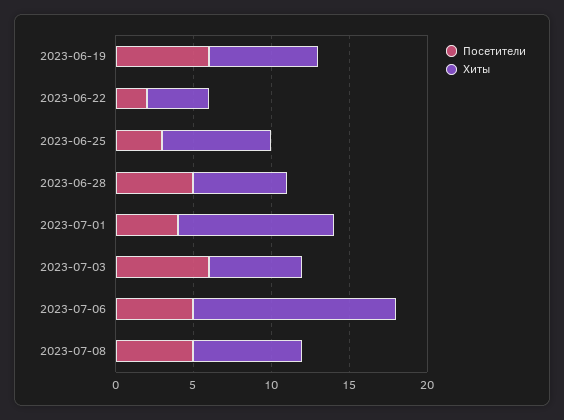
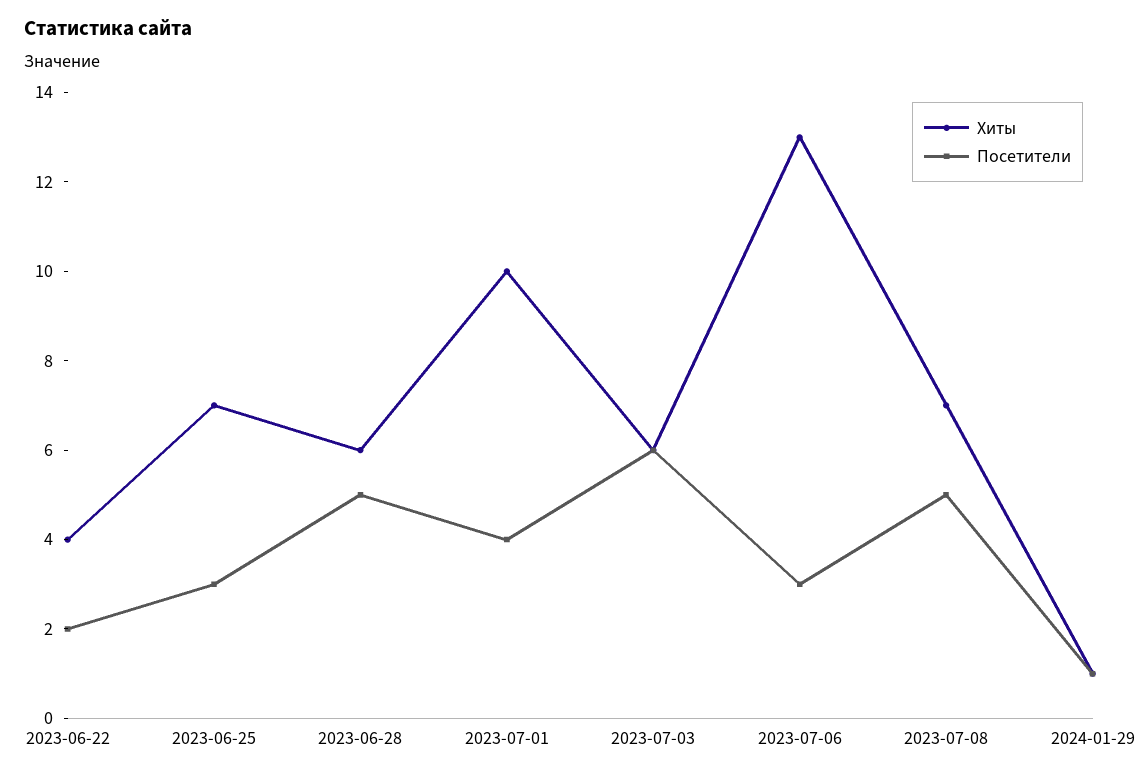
Посетители, 2023-06-19: 6 -> none
Хиты, 2023-06-19: 7 -> none
Посетители, 2023-07-06: 5 -> 3
Хиты, 2024-01-29: none -> 1
Посетители, 2024-01-29: none -> 1

